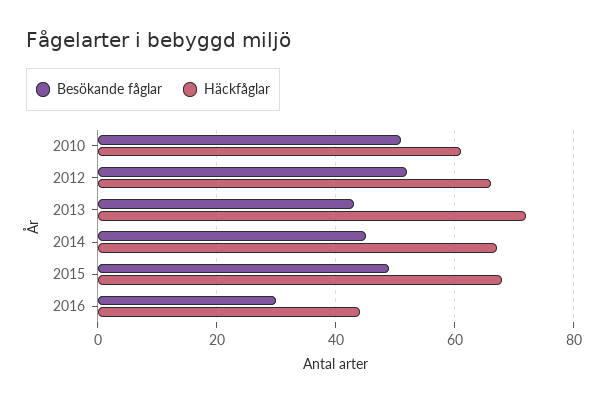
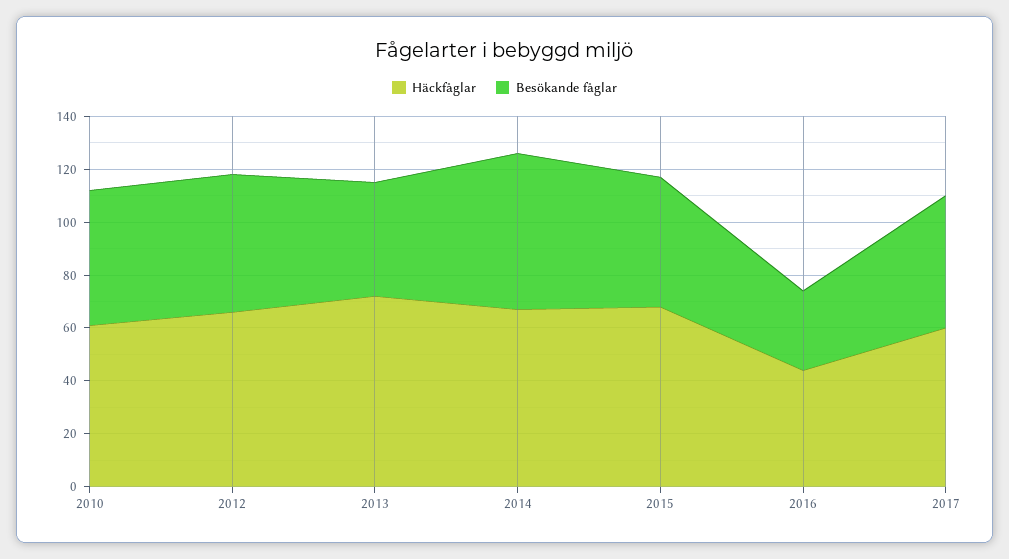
Besökande fåglar, 2014: 45 -> 60
Häckfåglar, 2017: none -> 60
Besökande fåglar, 2017: none -> 50

